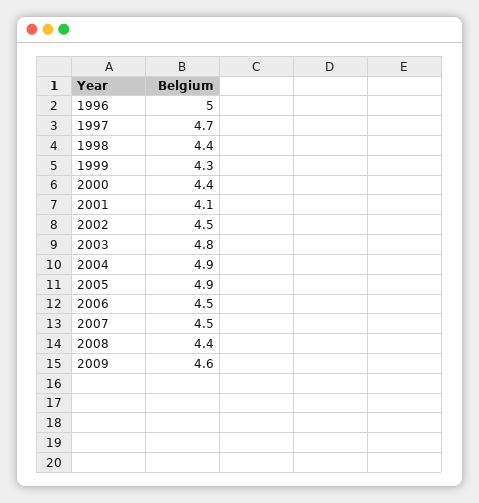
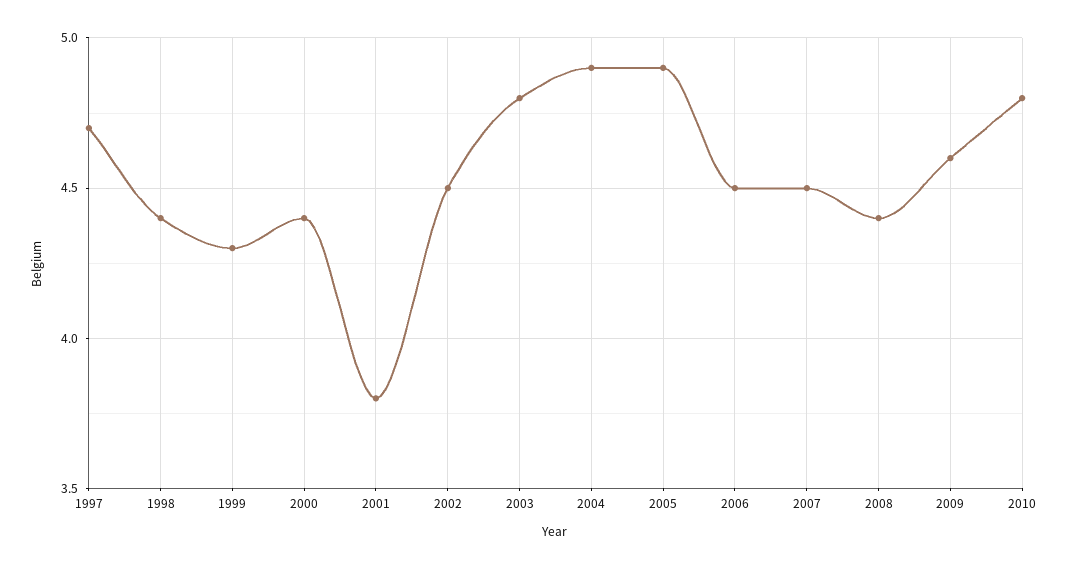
1996: 5 -> none
2001: 4.1 -> 3.8
2010: none -> 4.8

